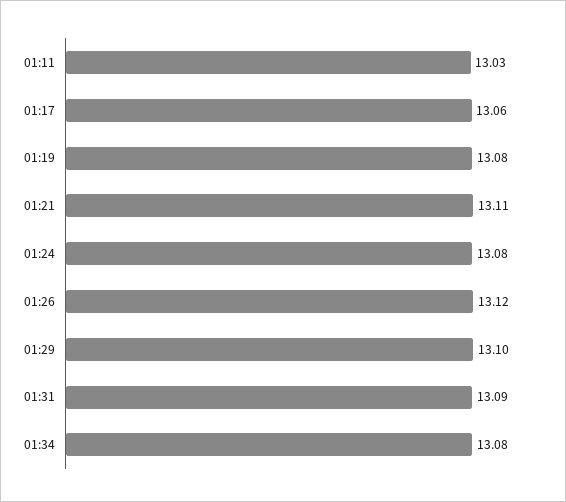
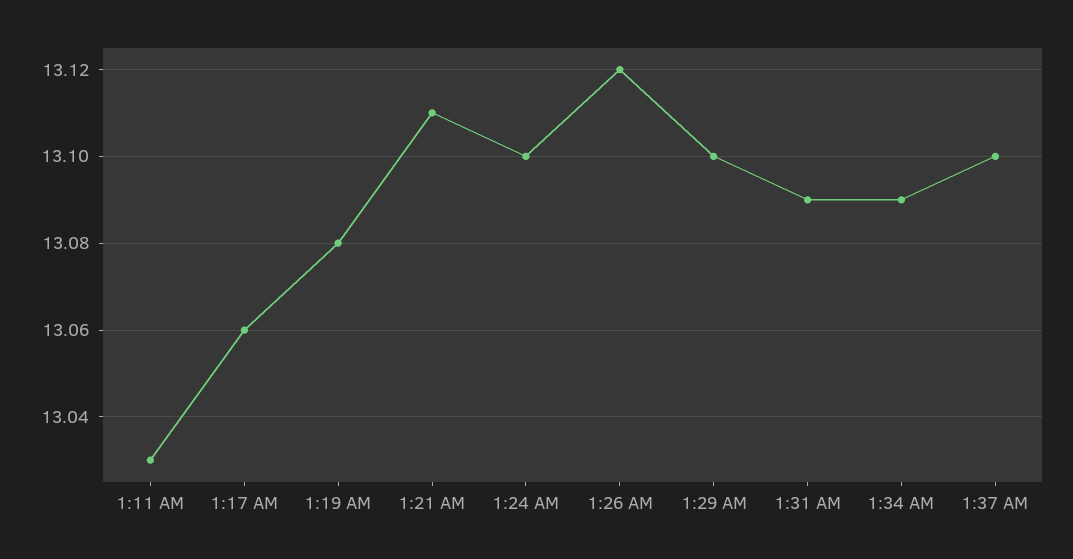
01:24: 13.08 -> 13.1
01:34: 13.08 -> 13.09
1:37 AM: none -> 13.1

